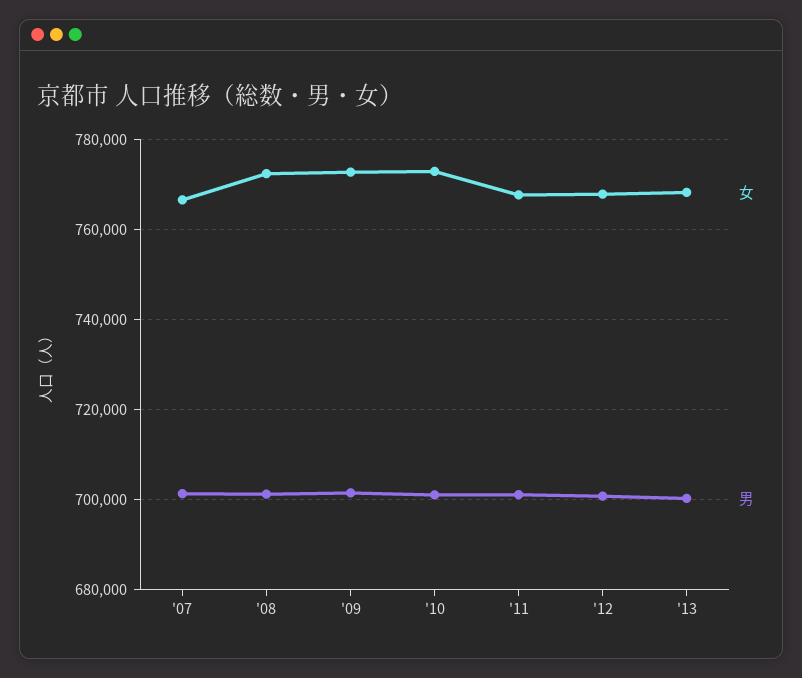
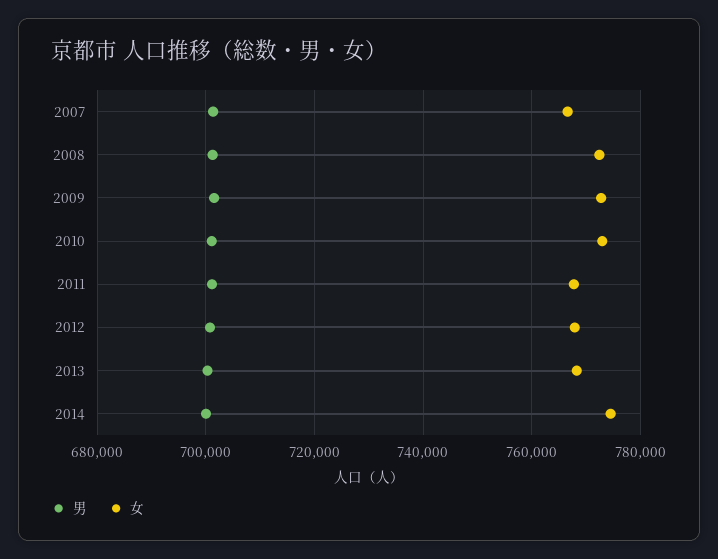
男, 2014: none -> 700000
女, 2014: none -> 774000

